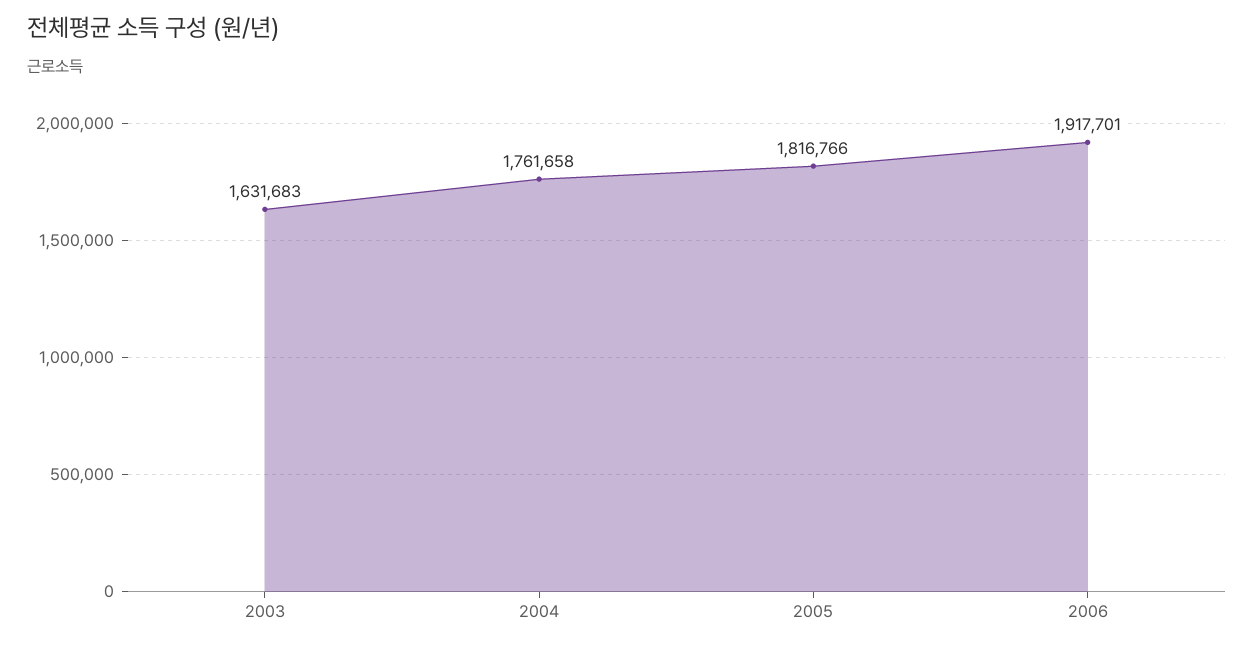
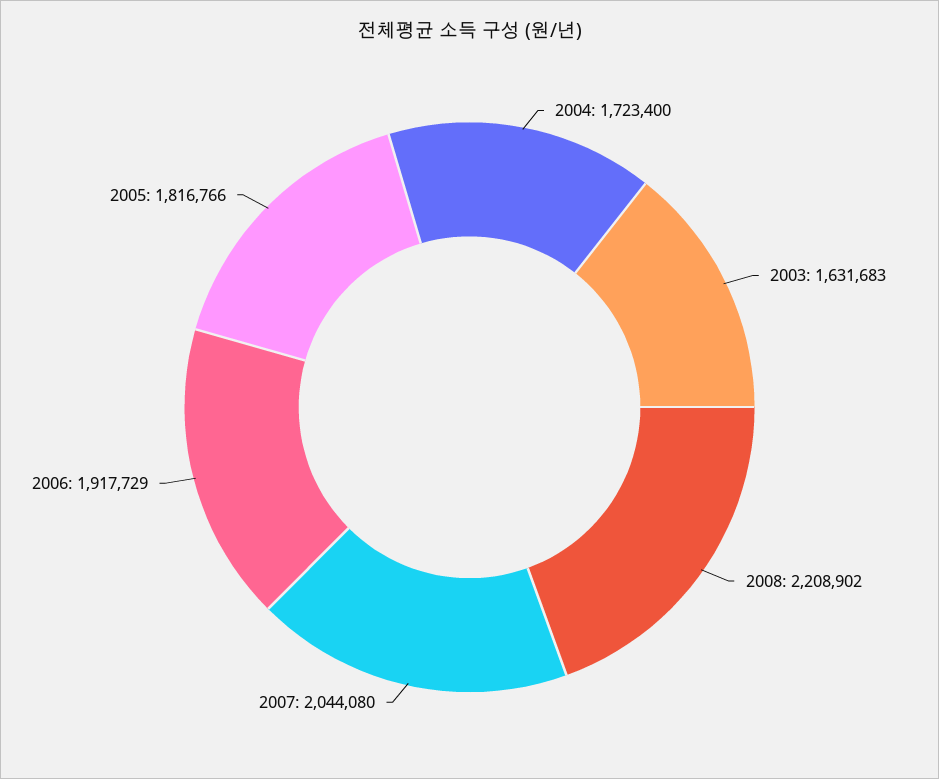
2004: 1761658 -> 1723400
2006: 1917701 -> 1917729
2008: none -> 2208902
2007: none -> 2044080

